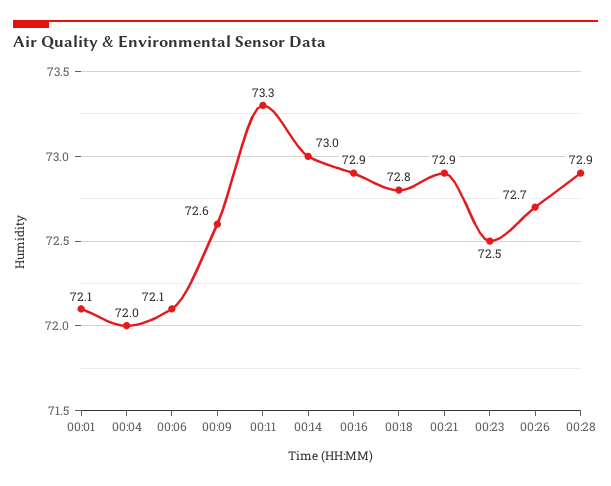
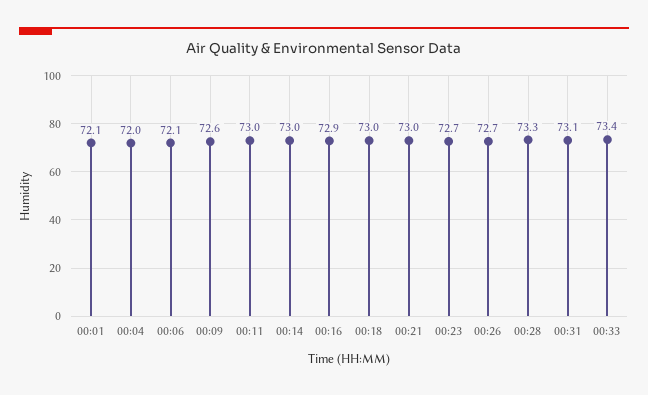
00:11: 73.3 -> 73
00:18: 72.8 -> 73
00:21: 72.9 -> 73
00:23: 72.5 -> 72.7
00:28: 72.9 -> 73.3
00:31: none -> 73.1
00:33: none -> 73.4

